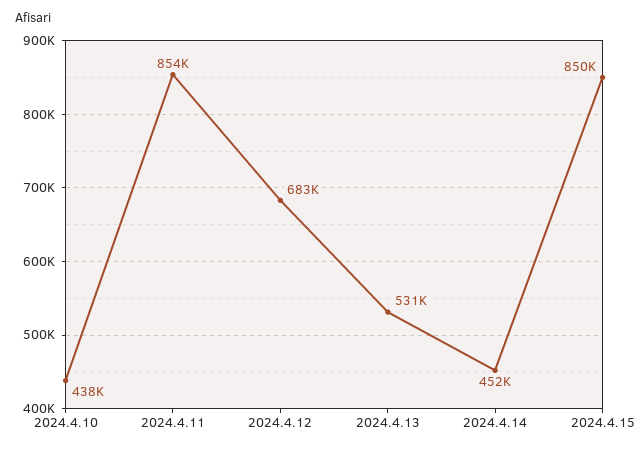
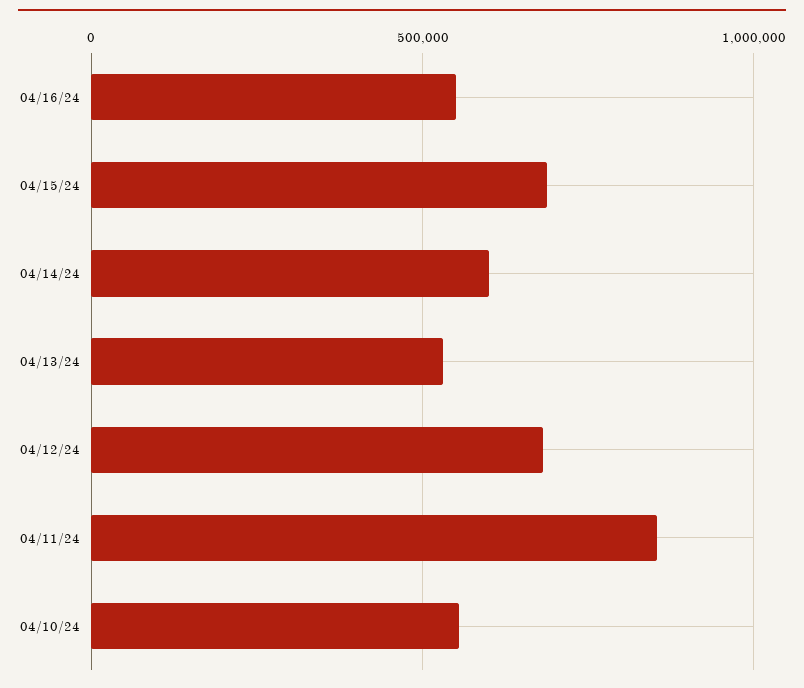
2024.4.10: 438000 -> 550000
2024.4.14: 452000 -> 600000
2024.4.15: 850000 -> 700000
04/16/24: none -> 550000

